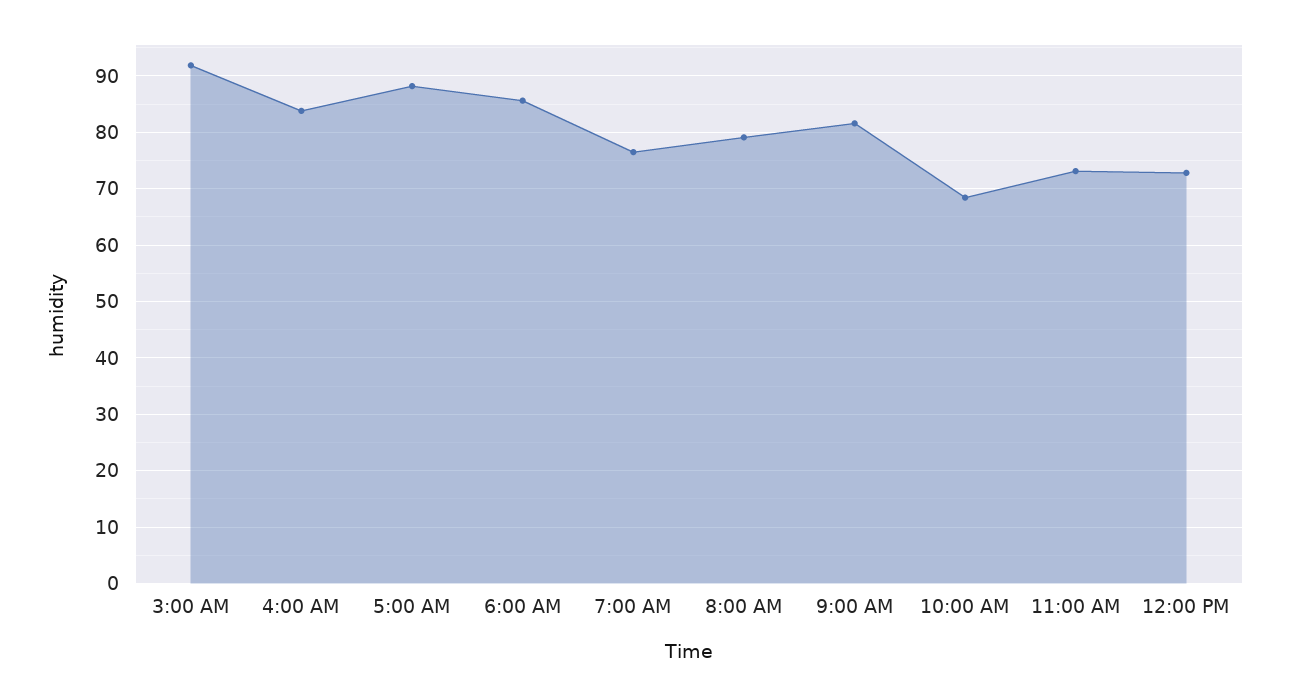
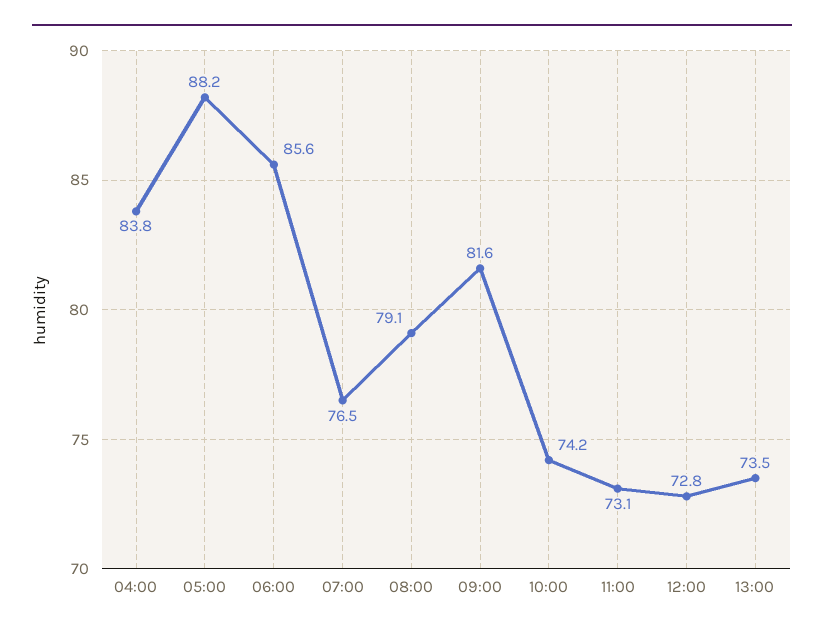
3:00 AM: 92 -> none
10:00 AM: 68 -> 74.2
13:00: none -> 73.5

